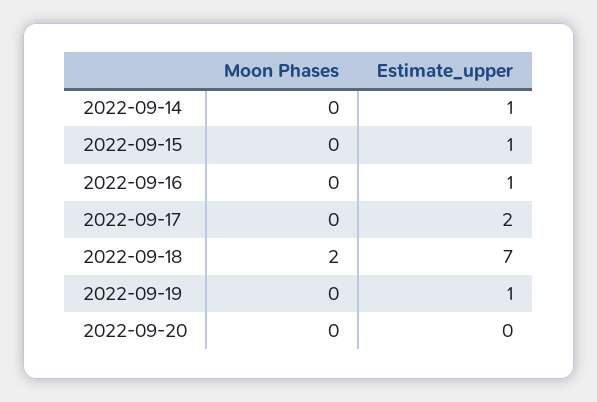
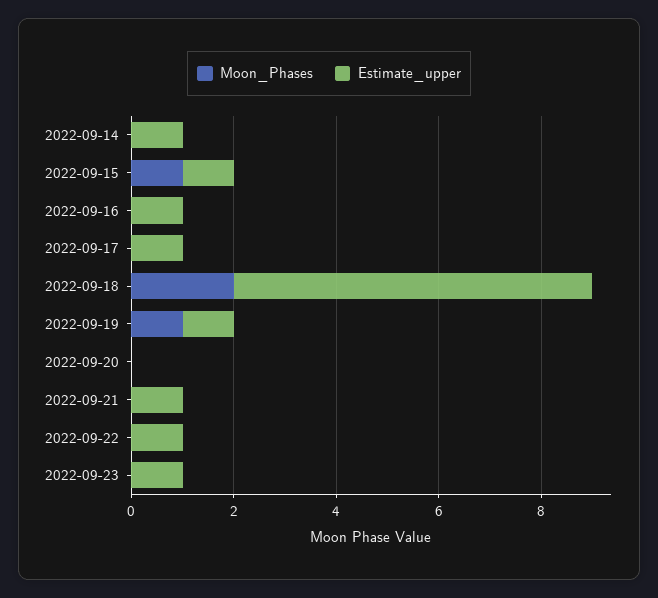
Moon Phases, 2022-09-15: 0 -> 1
Estimate_upper, 2022-09-17: 2 -> 1
Moon Phases, 2022-09-19: 0 -> 1
Moon Phases, 2022-09-21: none -> 0
Estimate_upper, 2022-09-21: none -> 1
Moon Phases, 2022-09-22: none -> 0
Estimate_upper, 2022-09-22: none -> 1
Moon Phases, 2022-09-23: none -> 0
Estimate_upper, 2022-09-23: none -> 1

